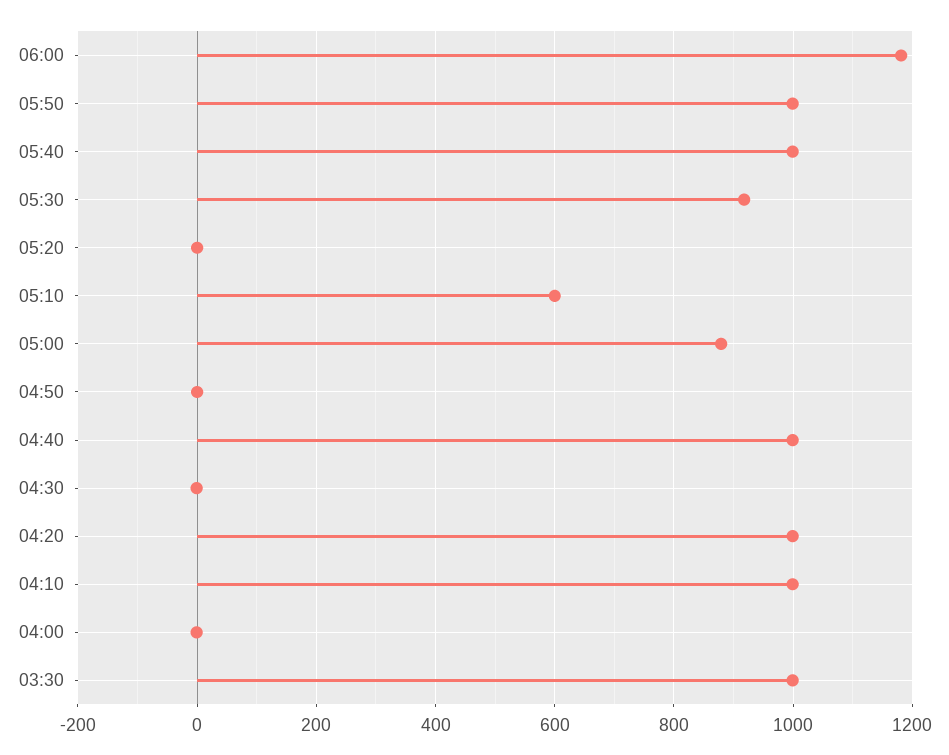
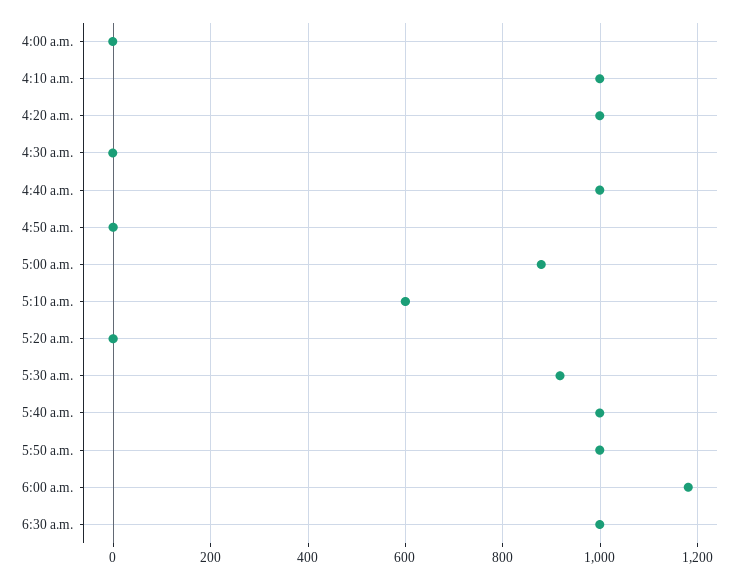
03:30: 1000 -> none
6:30 a.m.: none -> 1000

